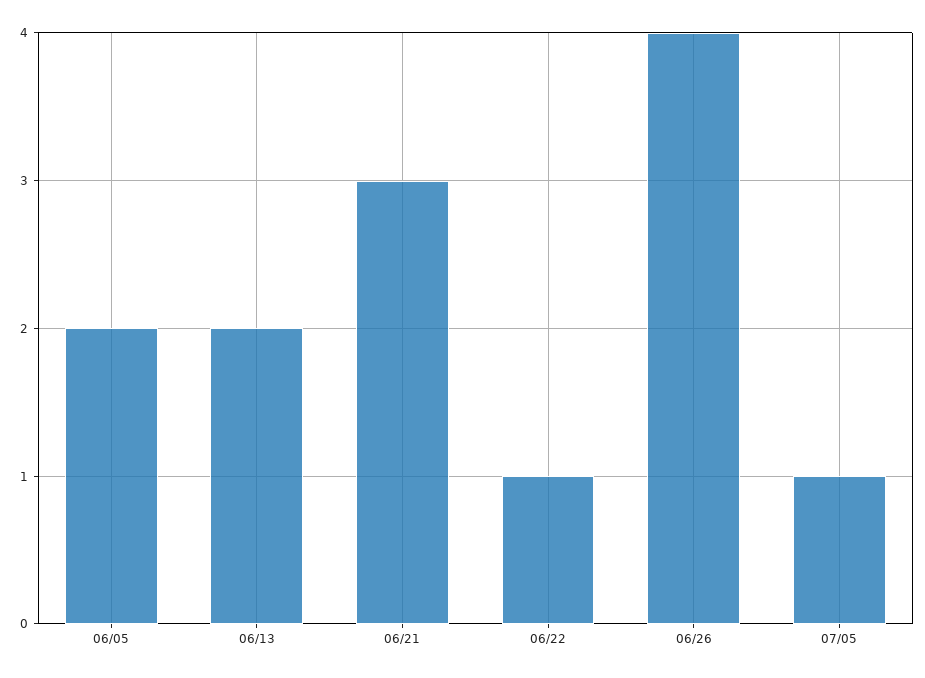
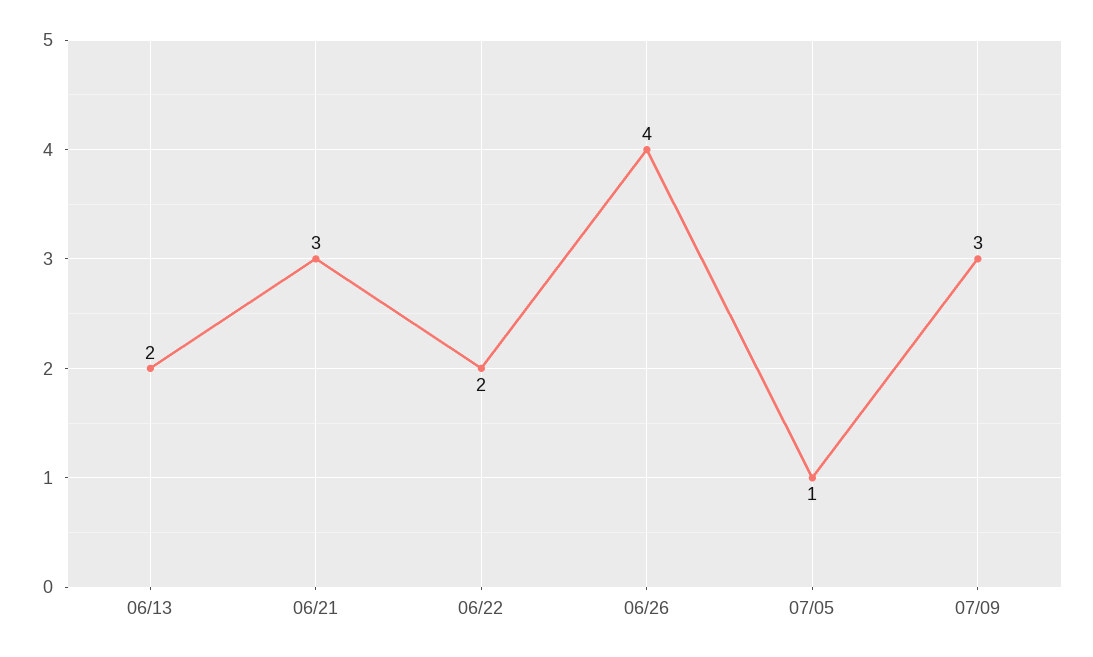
06/05: 2 -> none
06/22: 1 -> 2
07/09: none -> 3

